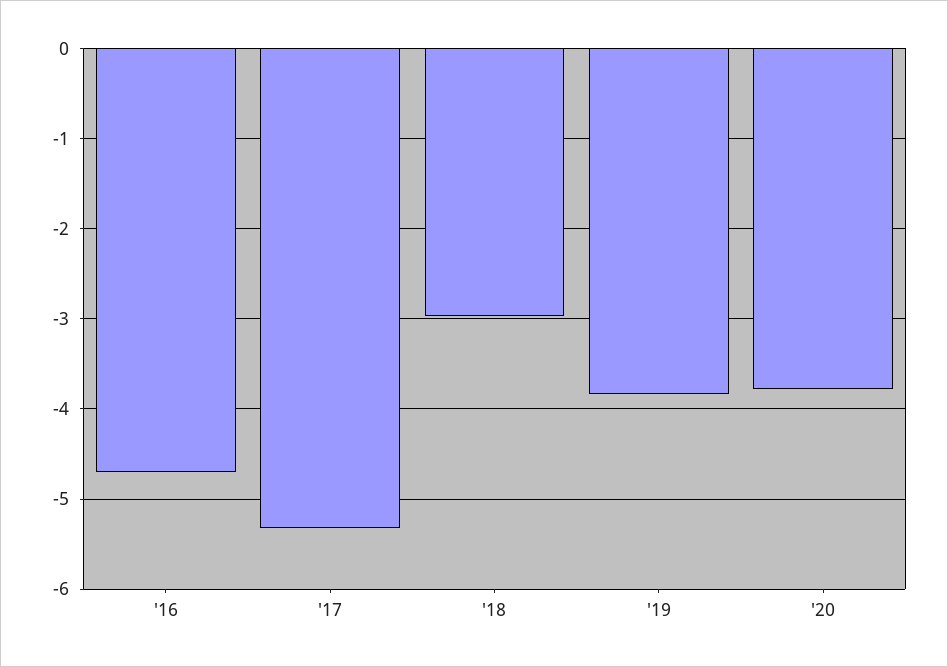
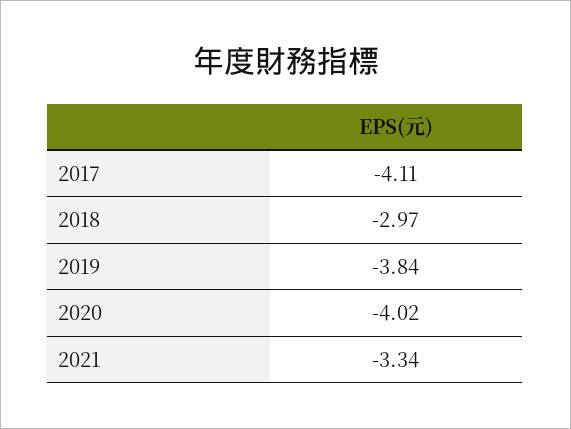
'16: -4.7 -> none
'17: -5.3 -> -4.11
'20: -3.8 -> -4.02
2021: none -> -3.34

